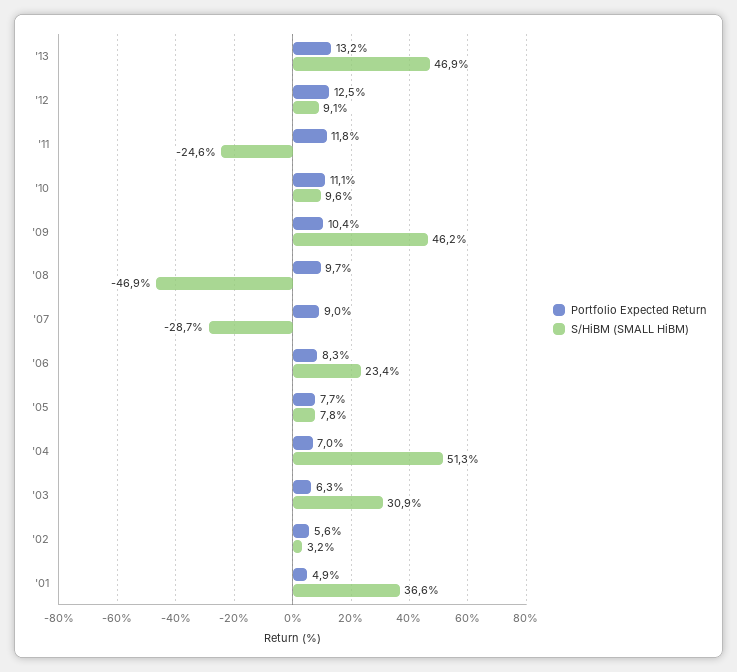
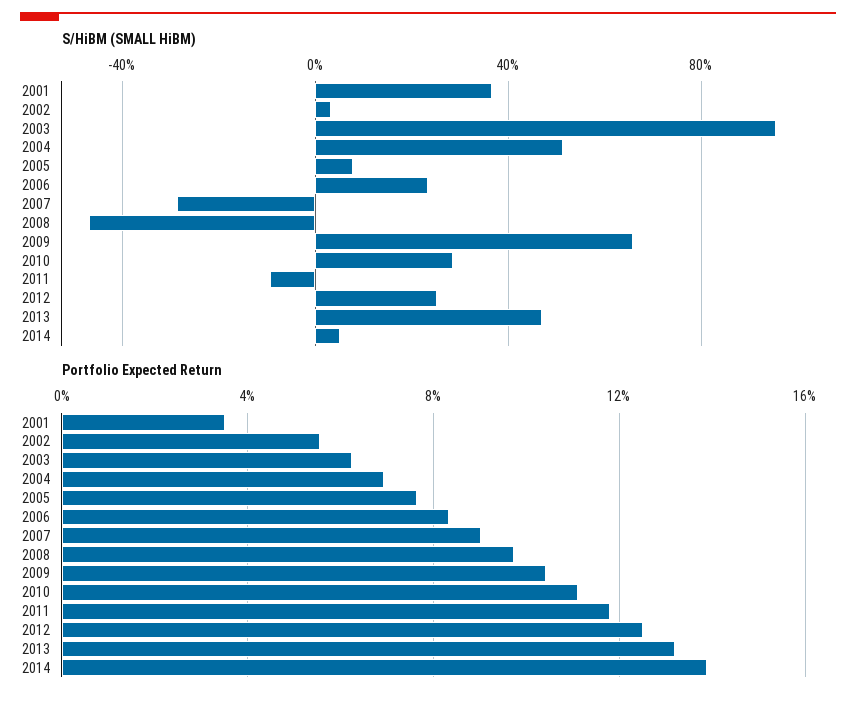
S/HiBM (SMALL HiBM), '12: 9.1 -> 25
S/HiBM (SMALL HiBM), '11: -24.6 -> -10
S/HiBM (SMALL HiBM), '10: 9.6 -> 30
S/HiBM (SMALL HiBM), '09: 46.2 -> 65
S/HiBM (SMALL HiBM), '03: 30.9 -> 95
Portfolio Expected Return, '01: 4.9 -> 3.5
S/HiBM (SMALL HiBM), 2014: none -> 5
Portfolio Expected Return, 2014: none -> 14

